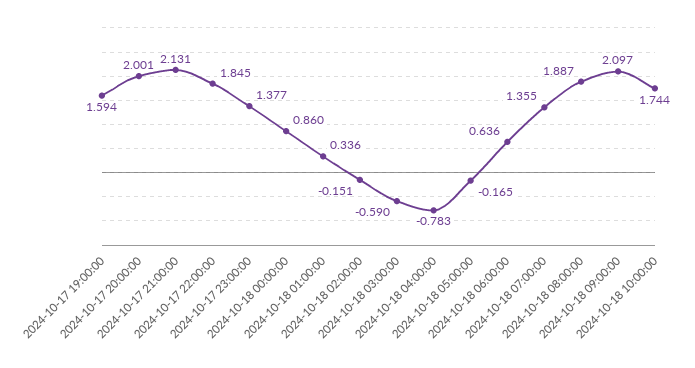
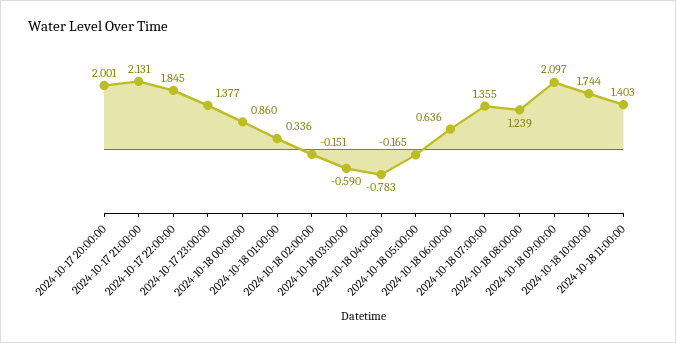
2024-10-17 19:00:00: 1.594 -> none
2024-10-18 08:00:00: 1.887 -> 1.239
2024-10-18 11:00:00: none -> 1.403

